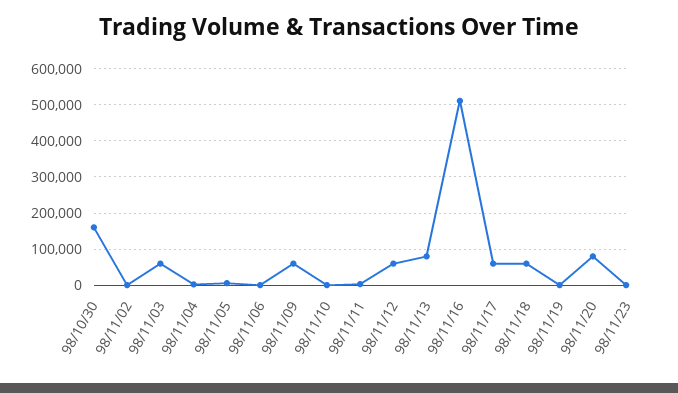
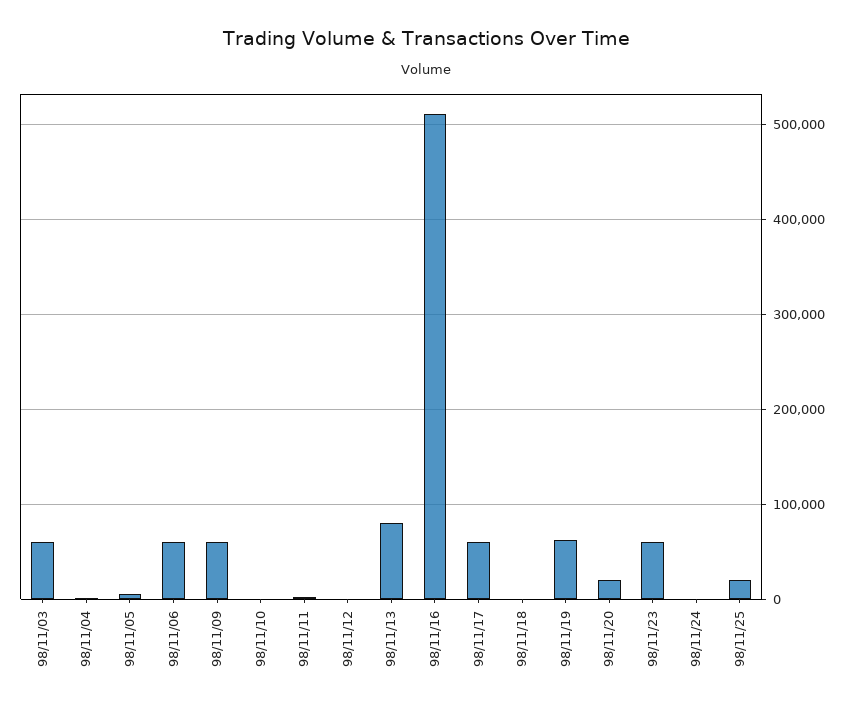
98/10/30: 160000 -> none
98/11/02: 0 -> none
98/11/06: 0 -> 60000
98/11/12: 60000 -> 0
98/11/18: 60000 -> 0
98/11/19: 0 -> 60000
98/11/20: 80000 -> 20000
98/11/23: 0 -> 60000
98/11/24: none -> 0
98/11/25: none -> 20000

